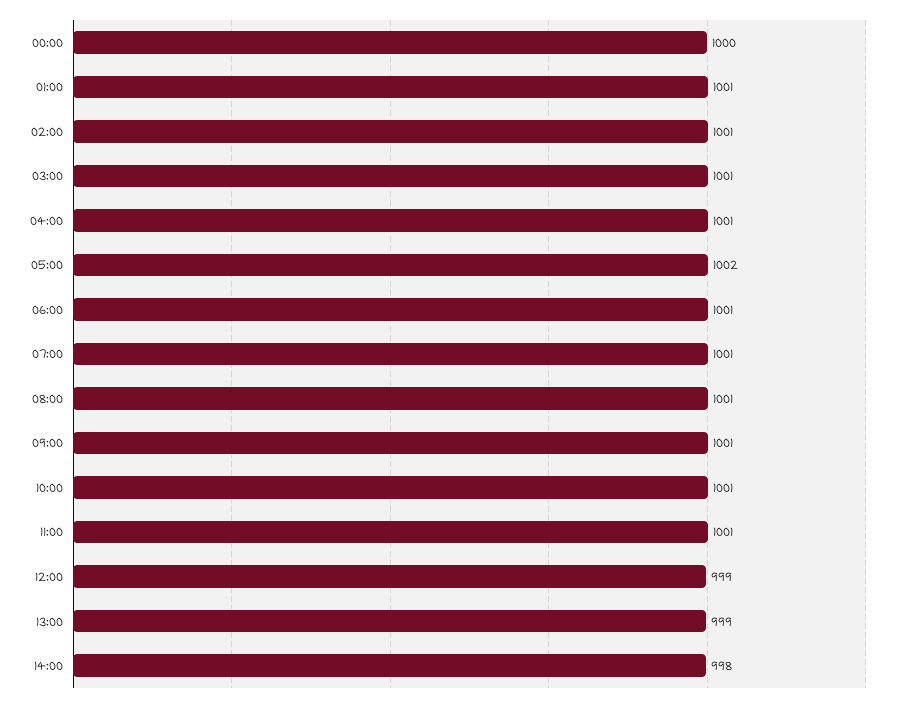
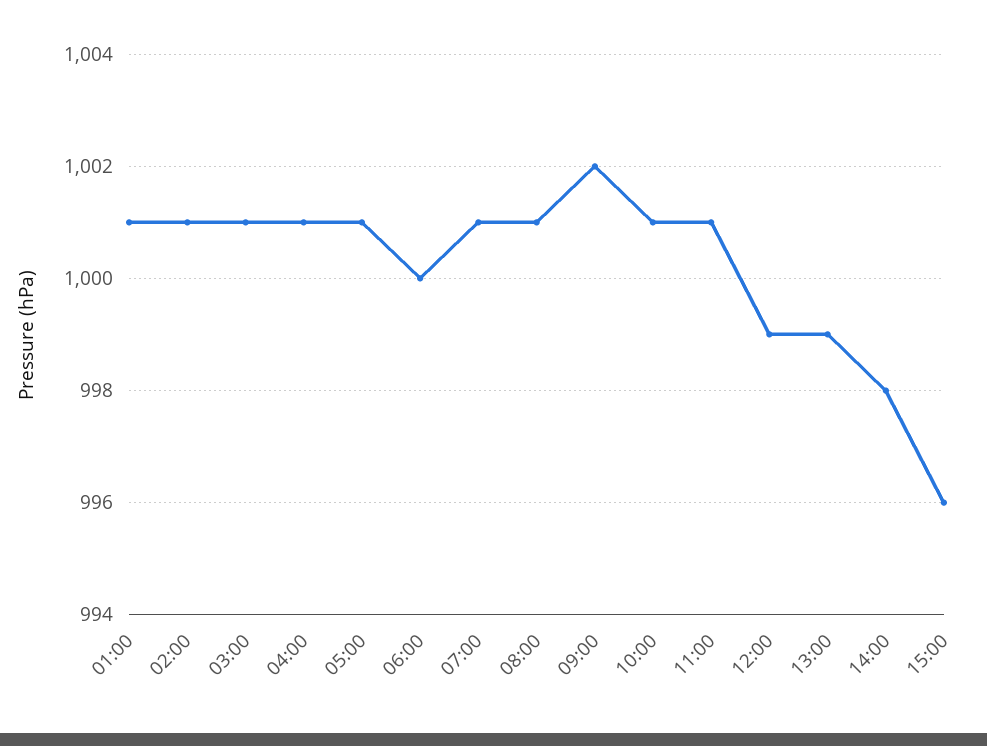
00:00: 1000 -> none
05:00: 1002 -> 1001
06:00: 1001 -> 1000
09:00: 1001 -> 1002
15:00: none -> 996

